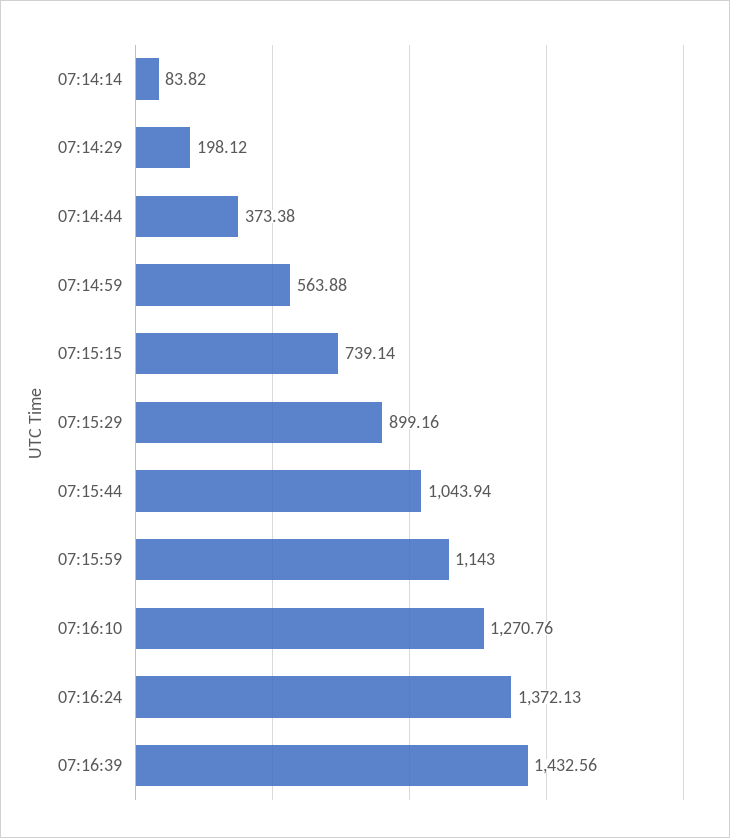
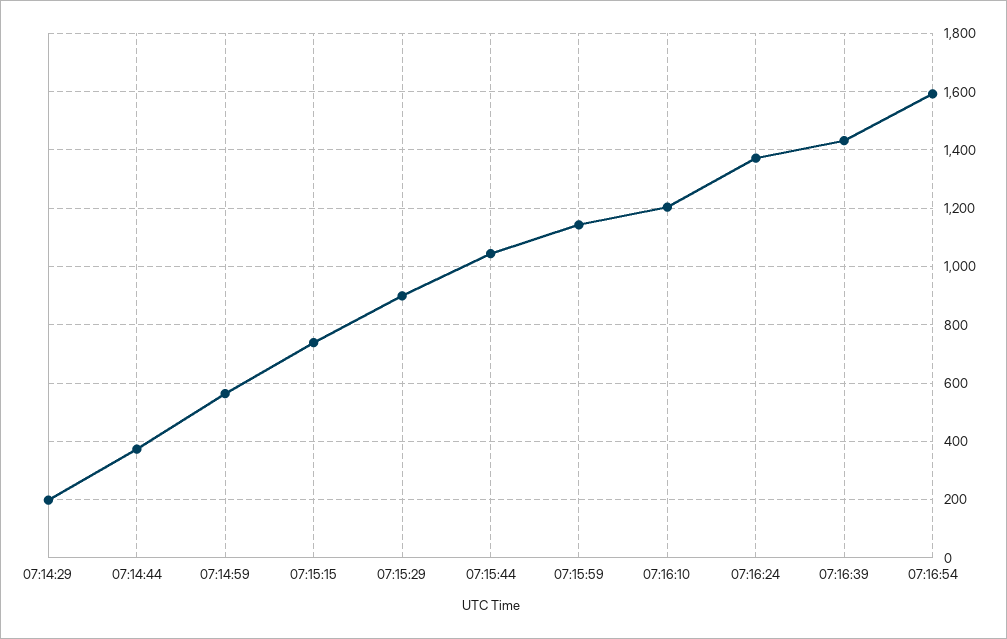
07:14:14: 83.82 -> none
07:16:10: 1270.76 -> 1200
07:16:54: none -> 1600

